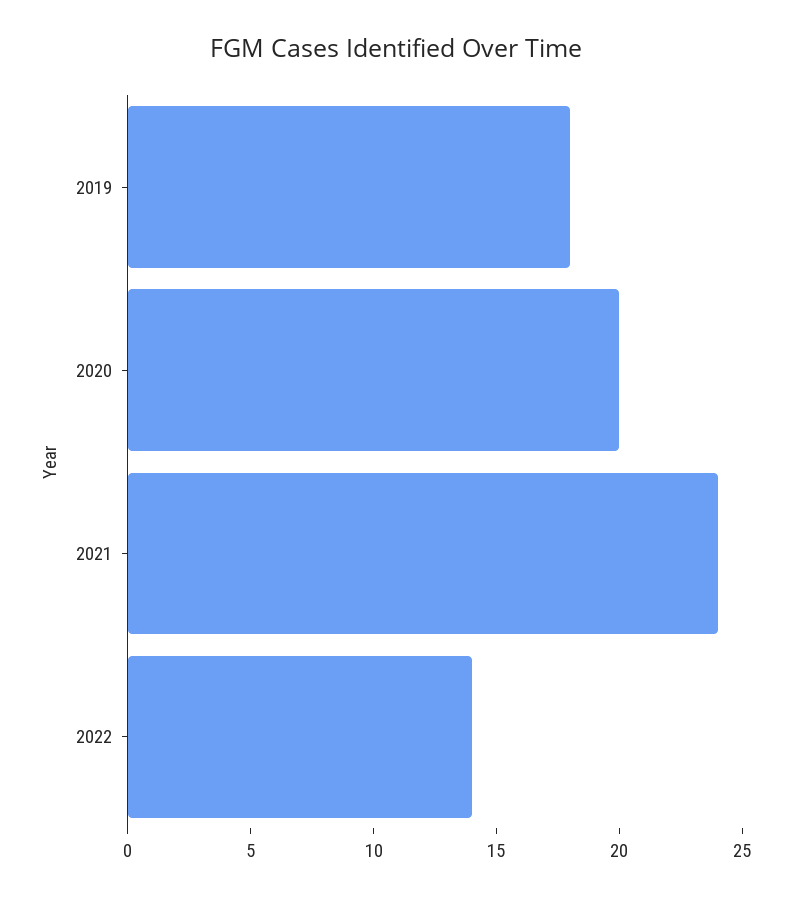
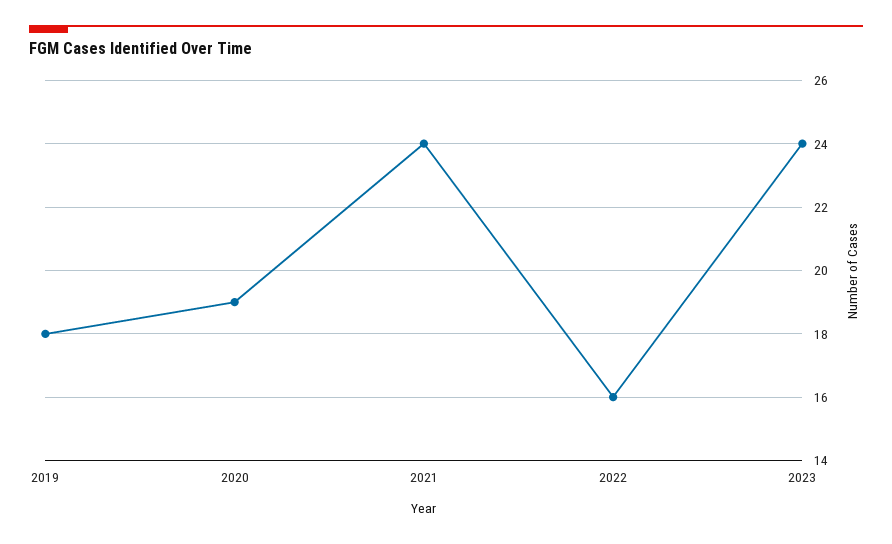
2020: 20 -> 19
2022: 14 -> 16
2023: none -> 24

